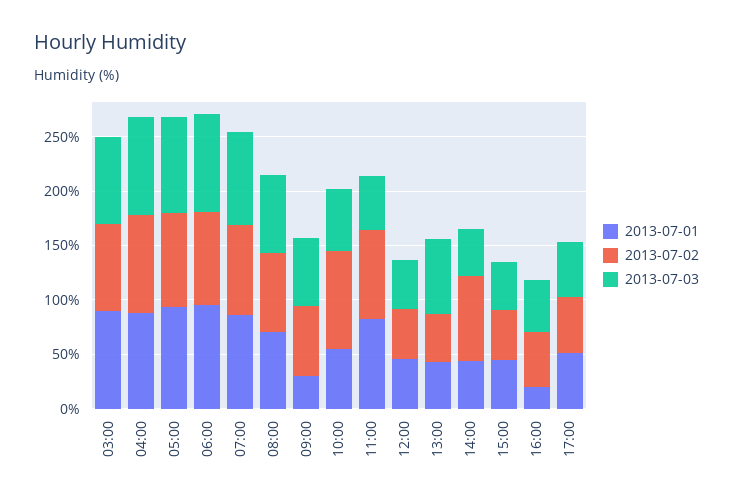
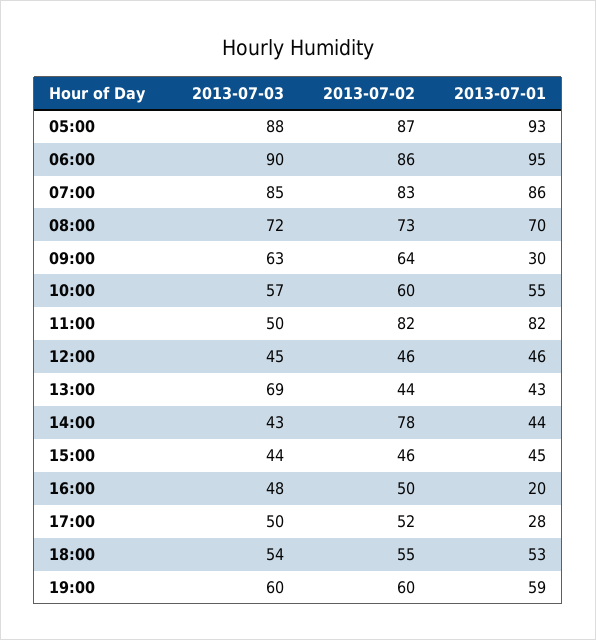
2013-07-01, 03:00: 90 -> none
2013-07-02, 03:00: 80 -> none
2013-07-03, 03:00: 80 -> none
2013-07-01, 04:00: 90 -> none
2013-07-02, 04:00: 90 -> none
2013-07-03, 04:00: 90 -> none
2013-07-02, 10:00: 90 -> 60
2013-07-01, 17:00: 50 -> 28
2013-07-03, 18:00: none -> 54
2013-07-02, 18:00: none -> 55
2013-07-01, 18:00: none -> 53
2013-07-03, 19:00: none -> 60
2013-07-02, 19:00: none -> 60
2013-07-01, 19:00: none -> 59

